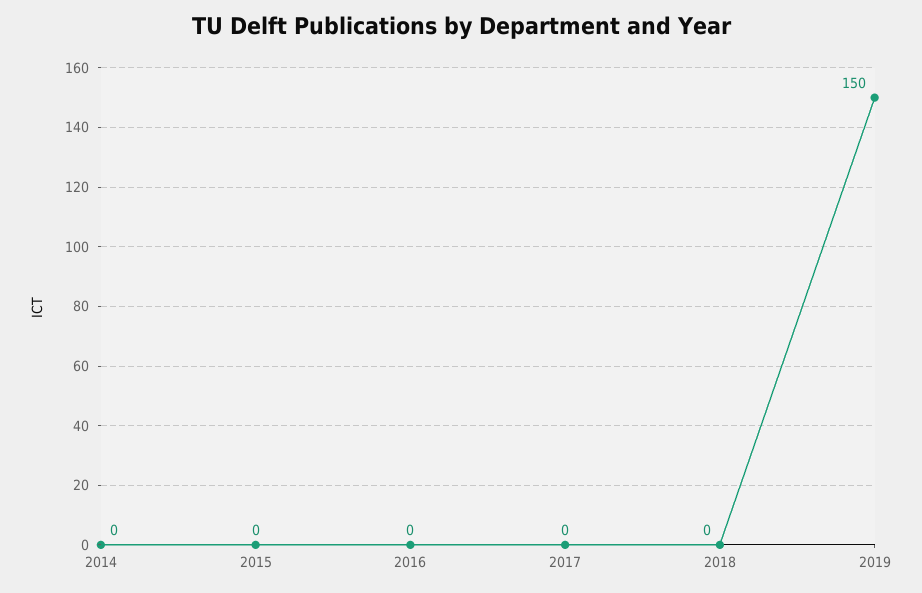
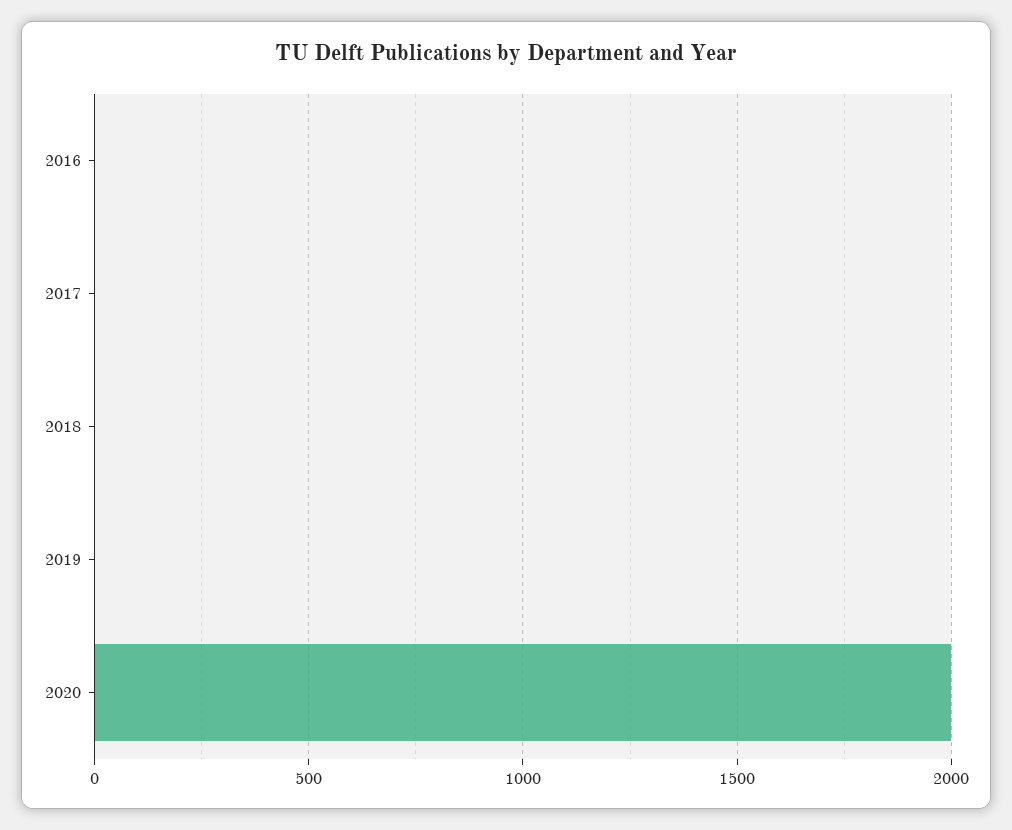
2014: 0 -> none
2015: 0 -> none
2019: 150 -> 0
2020: none -> 2000

